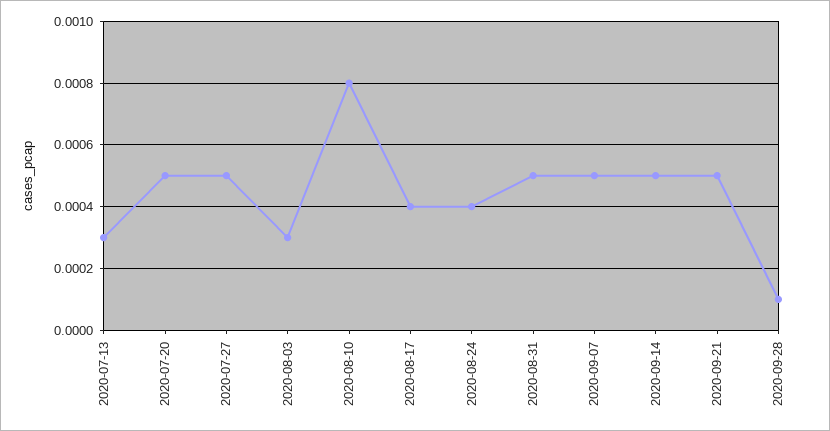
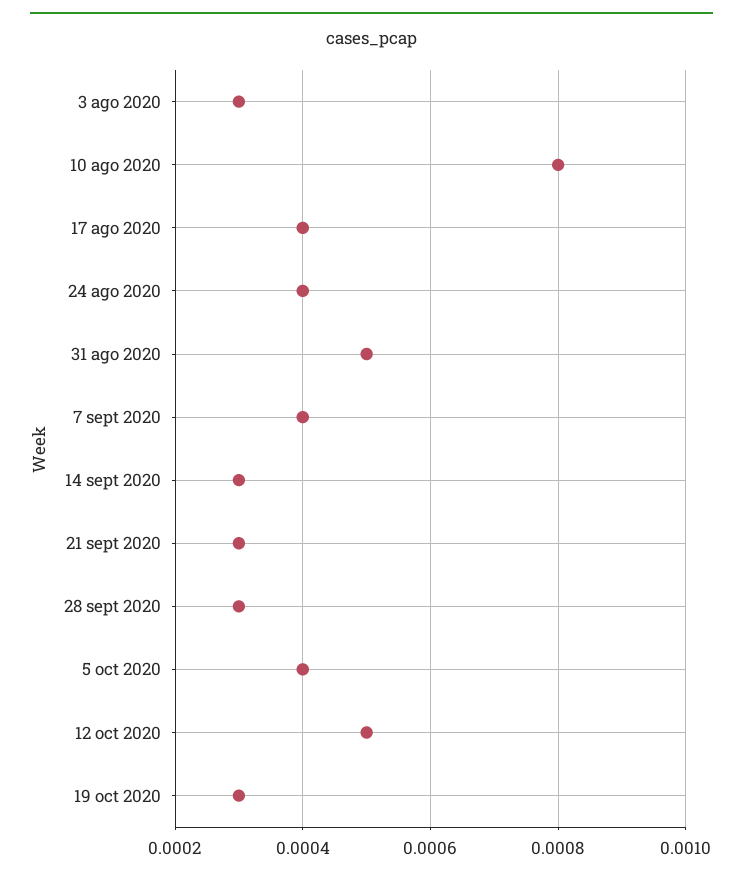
2020-07-13: 0.0003 -> none
2020-07-20: 0.0005 -> none
2020-07-27: 0.0005 -> none
2020-09-07: 0.0005 -> 0.0004
2020-09-14: 0.0005 -> 0.0003
2020-09-21: 0.0005 -> 0.0003
2020-09-28: 0.0001 -> 0.0003
5 oct 2020: none -> 0.0004
12 oct 2020: none -> 0.0005
19 oct 2020: none -> 0.0003

